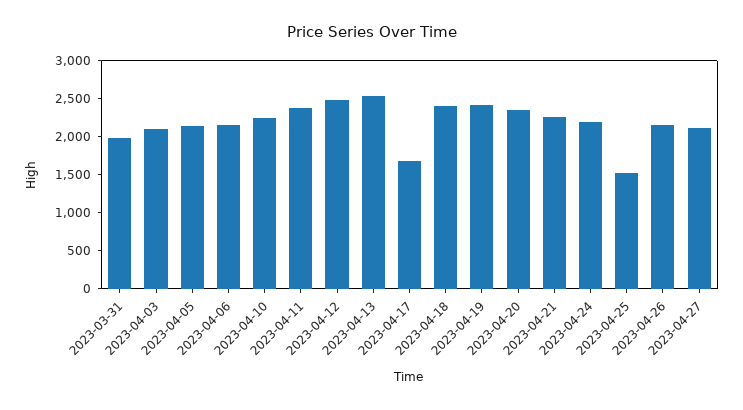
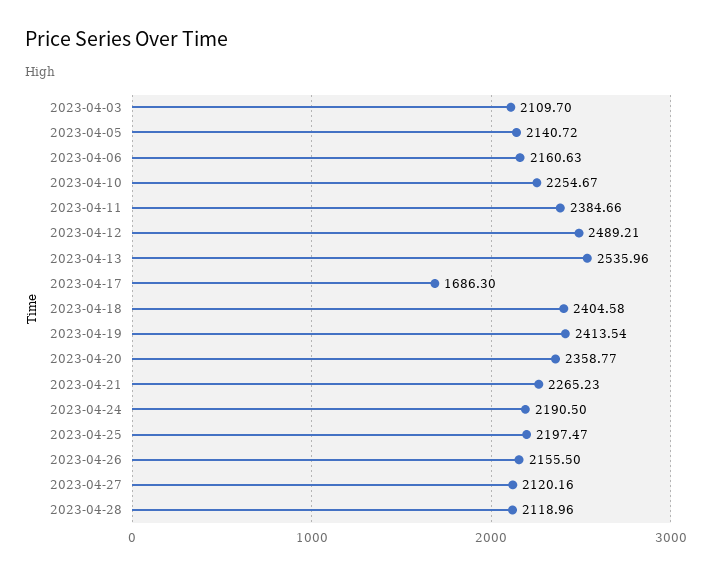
2023-03-31: 2000 -> none
2023-04-25: 1500 -> 2197.47
2023-04-28: none -> 2118.96

